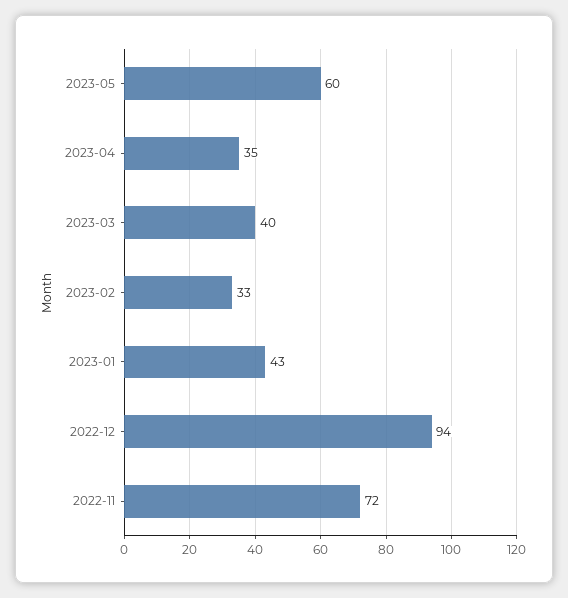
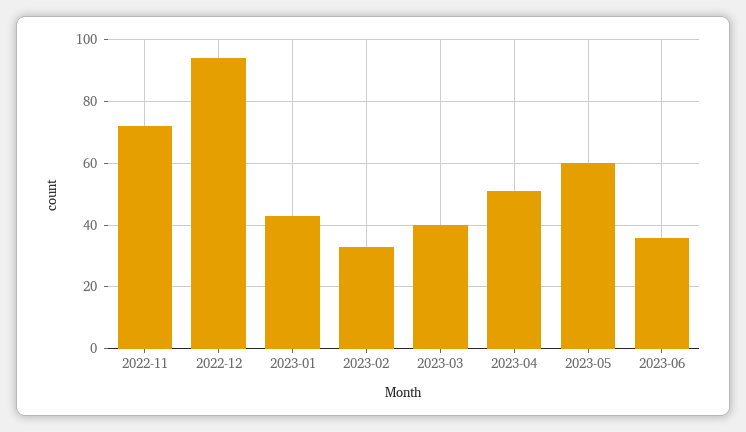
2023-04: 35 -> 50
2023-06: none -> 35

